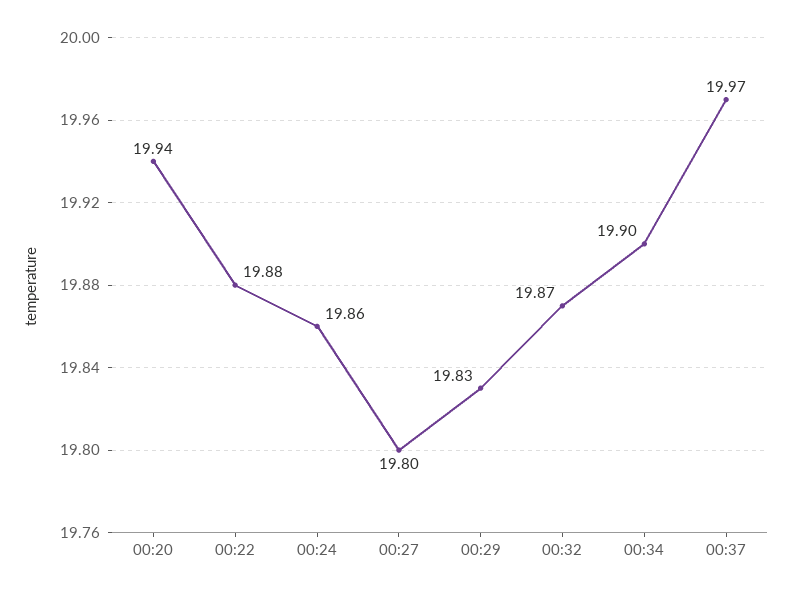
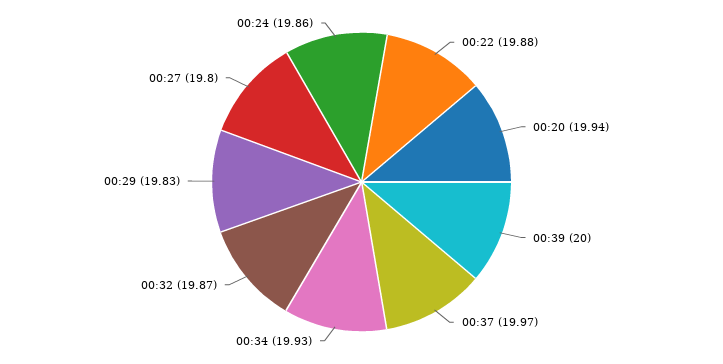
00:34: 19.9 -> 19.93
00:39: none -> 20

